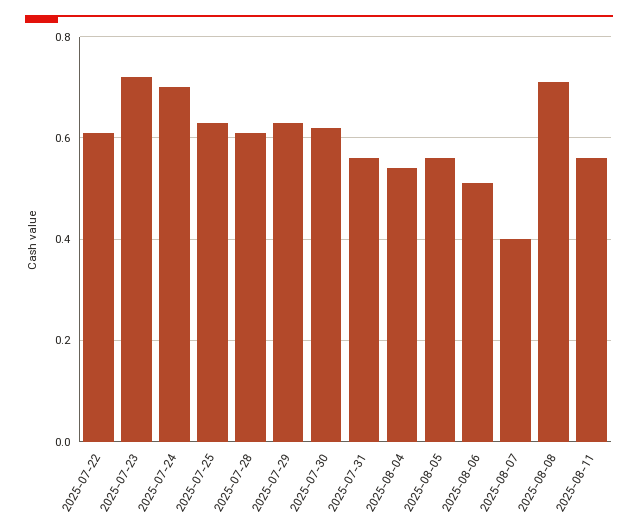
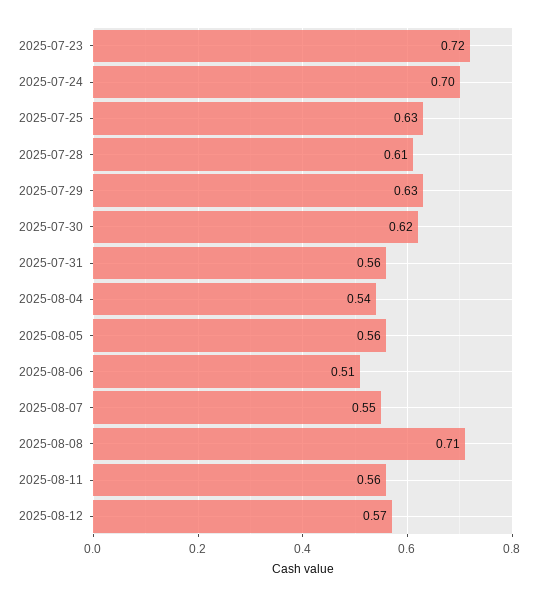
2025-07-22: 0.6 -> none
2025-08-07: 0.4 -> 0.55
2025-08-12: none -> 0.57

